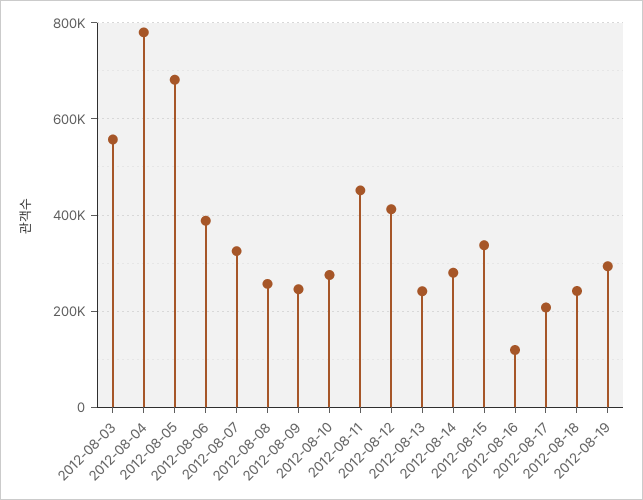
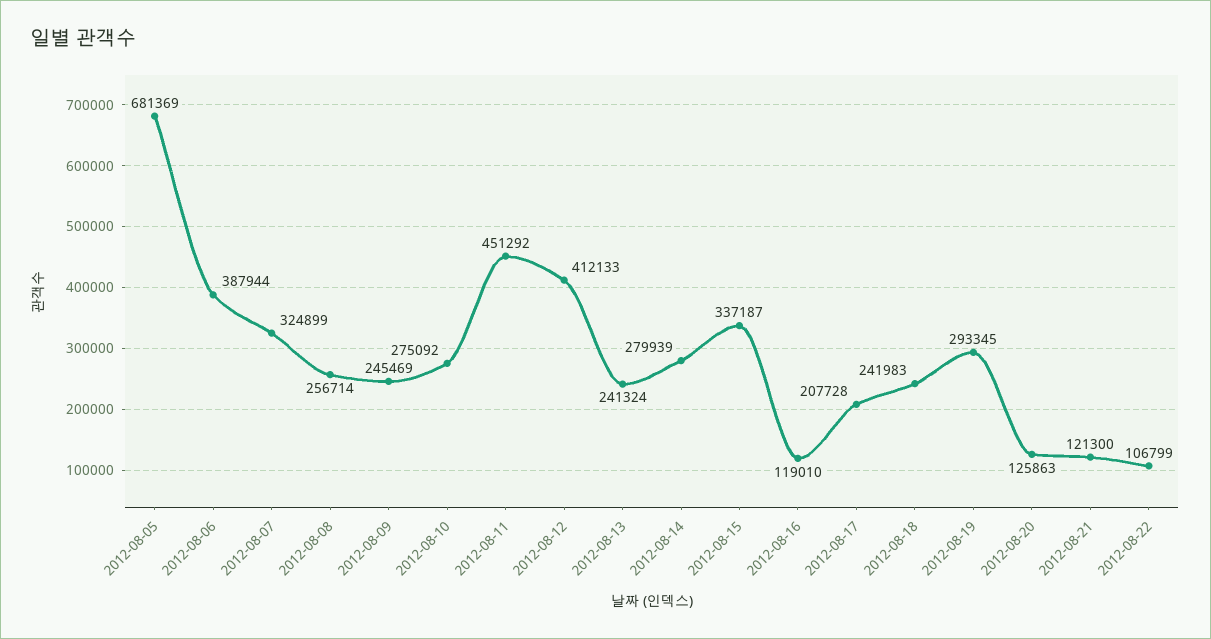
2012-08-03: 560000 -> none
2012-08-04: 780000 -> none
2012-08-20: none -> 125863
2012-08-21: none -> 121300
2012-08-22: none -> 106799

